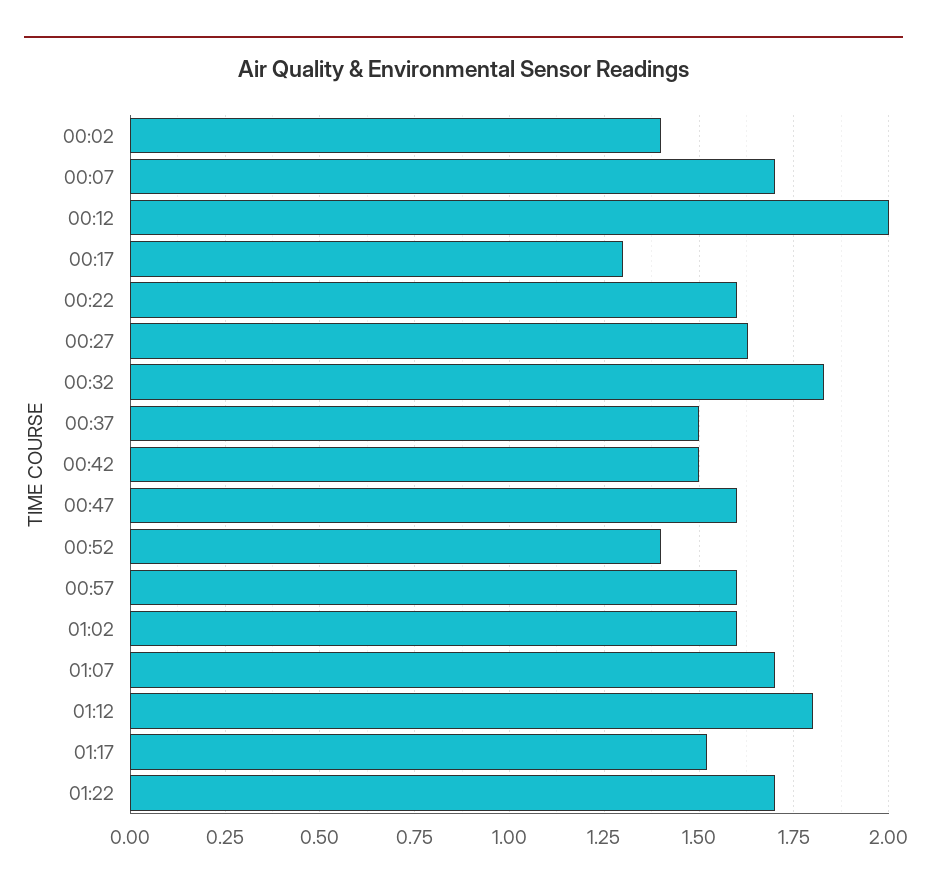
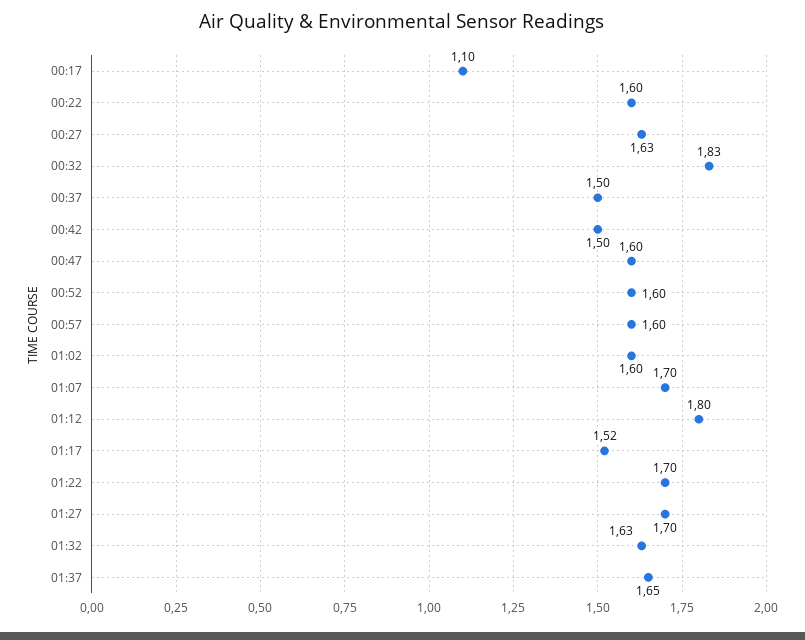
00:02: 1.4 -> none
00:07: 1.7 -> none
00:12: 2 -> none
00:17: 1.3 -> 1.1
00:52: 1.4 -> 1.6
01:27: none -> 1.7
01:32: none -> 1.63
01:37: none -> 1.65

